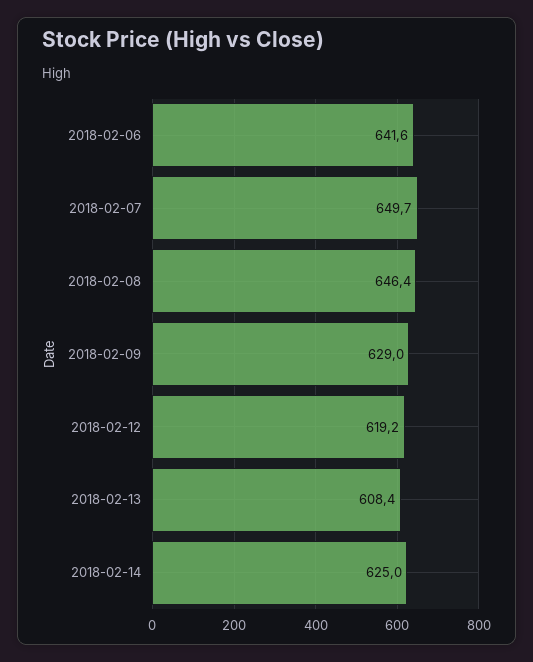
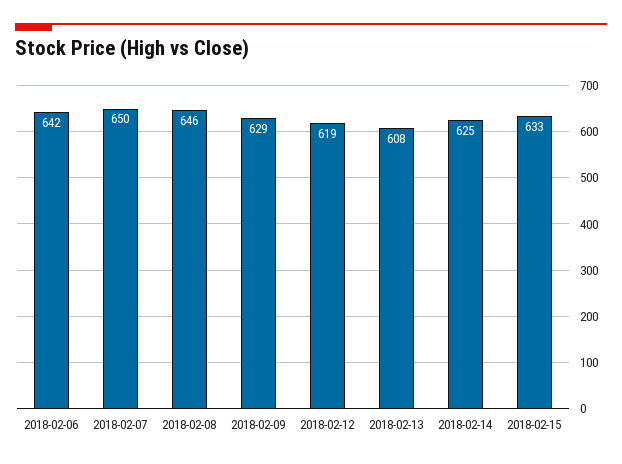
2018-02-15: none -> 633

